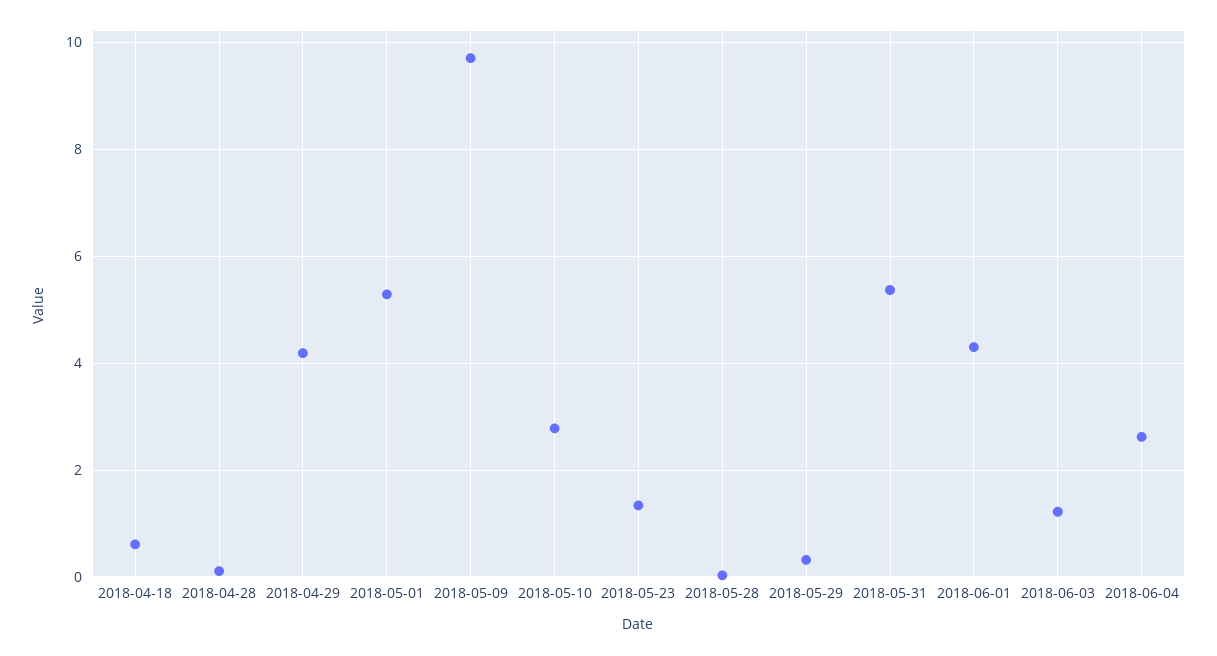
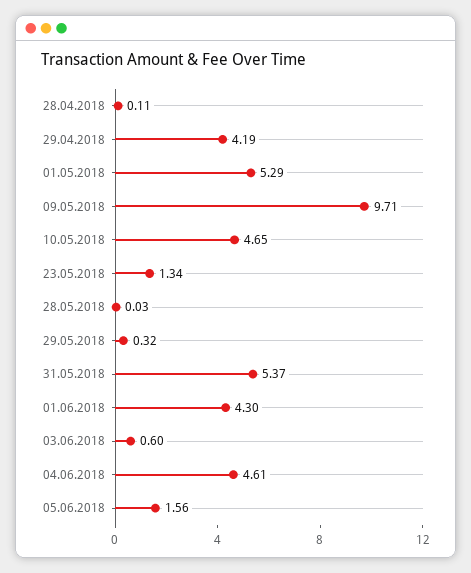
2018-04-18: 0.6 -> none
2018-05-10: 2.8 -> 4.65
2018-06-03: 1.2 -> 0.6
2018-06-04: 2.6 -> 4.61
05.06.2018: none -> 1.56

